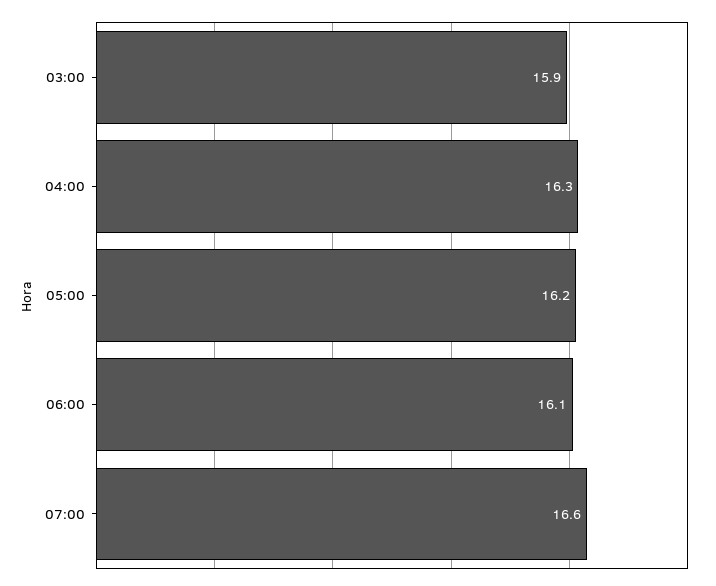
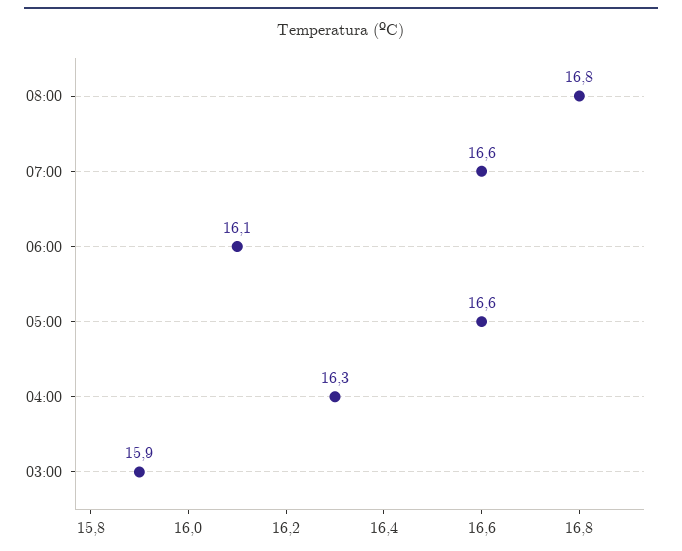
05:00: 16.2 -> 16.6
08:00: none -> 16.8

